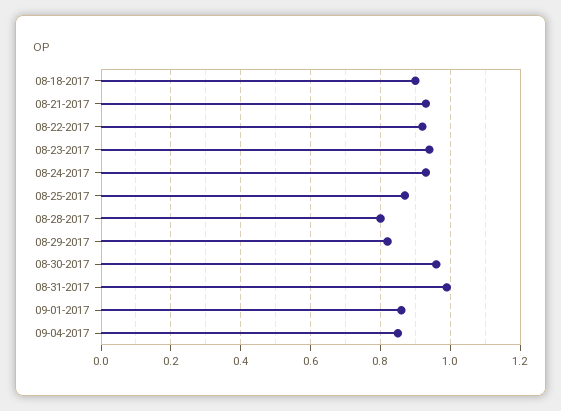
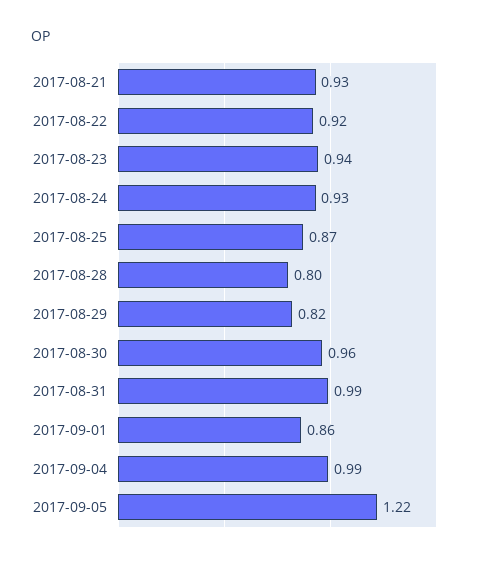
08-18-2017: 0.9 -> none
09-04-2017: 0.85 -> 0.99
2017-09-05: none -> 1.22

